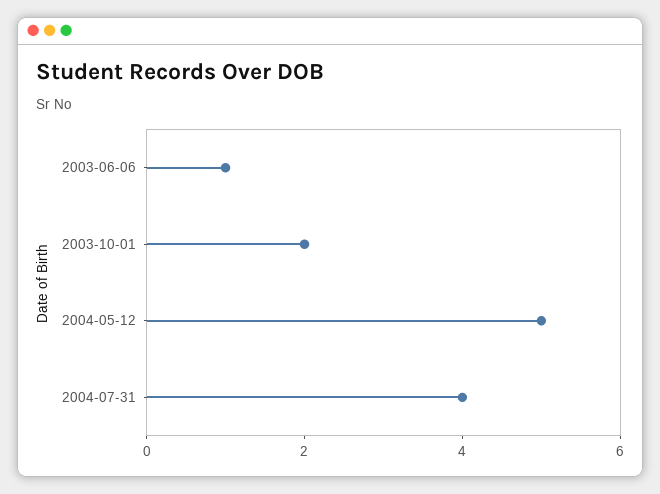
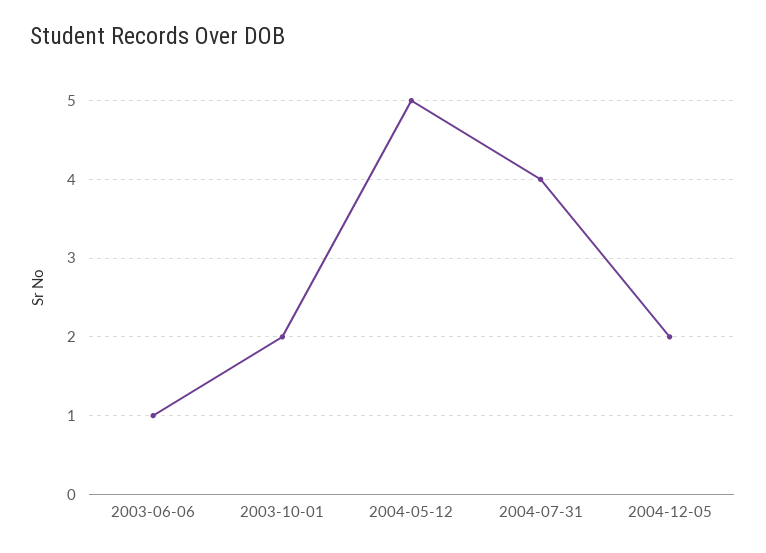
2004-12-05: none -> 2

